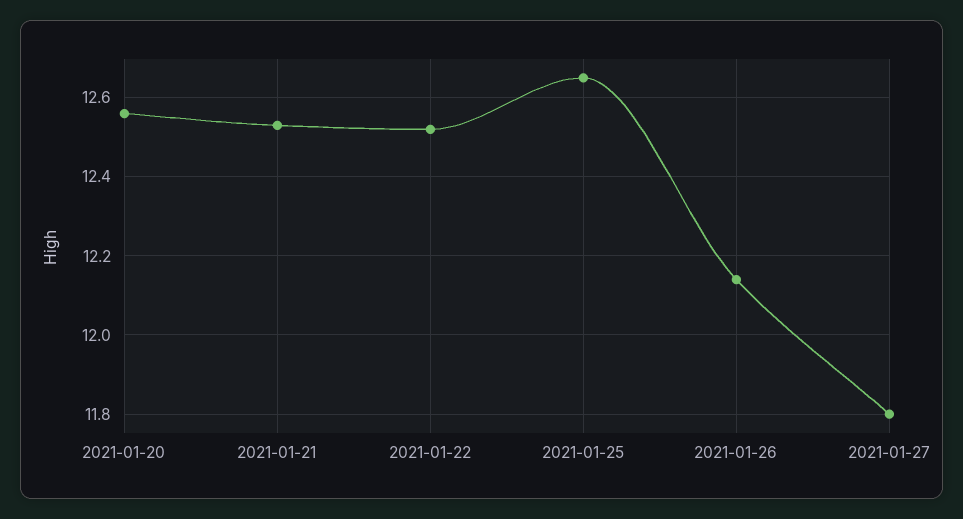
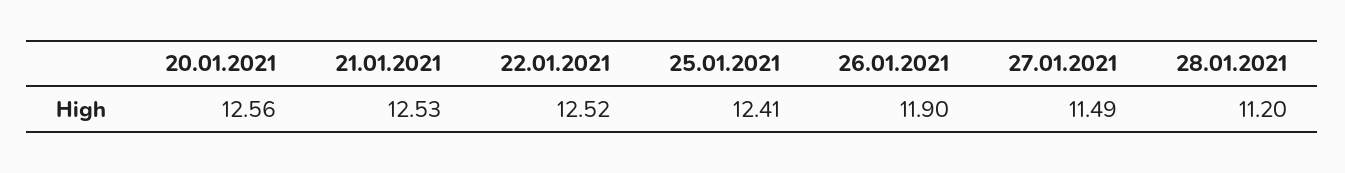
2021-01-25: 12.65 -> 12.41
2021-01-26: 12.15 -> 11.9
2021-01-27: 11.8 -> 11.49
28.01.2021: none -> 11.2

